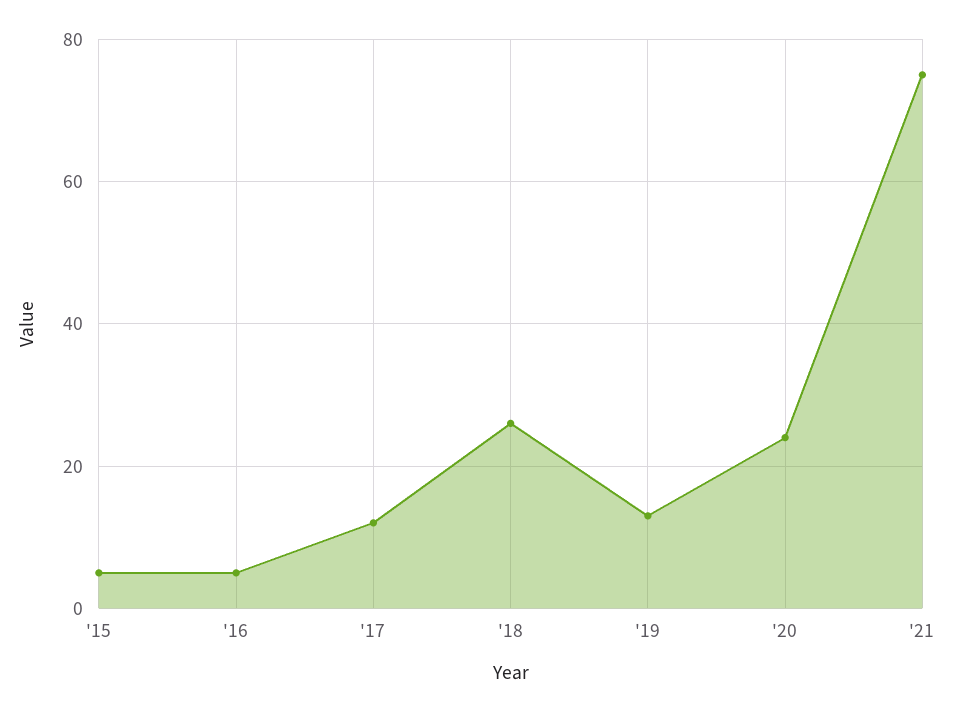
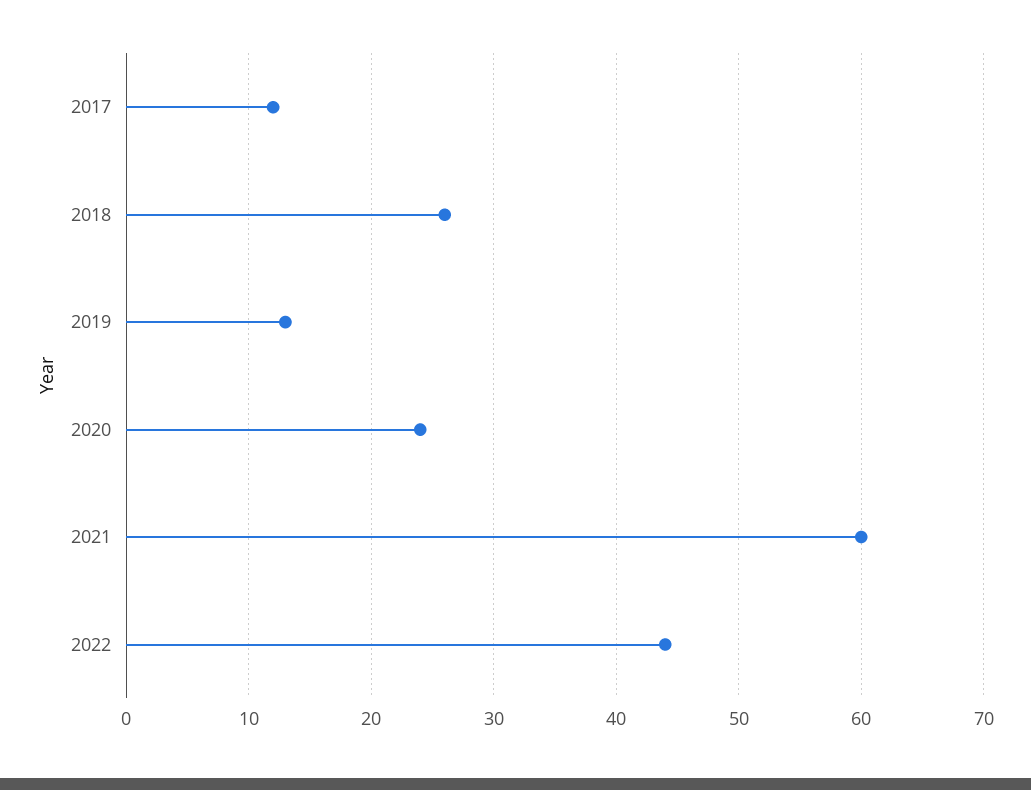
'15: 5 -> none
'16: 5 -> none
'21: 75 -> 60
2022: none -> 44

